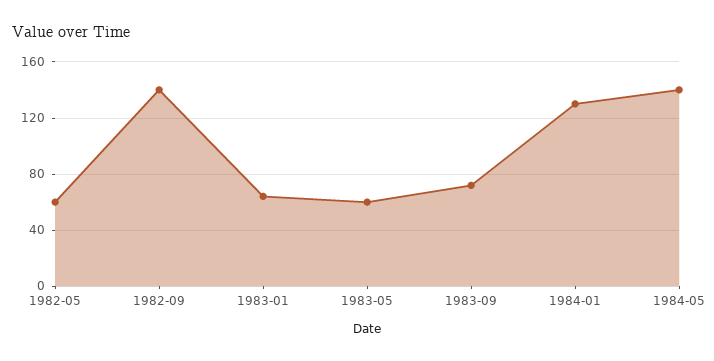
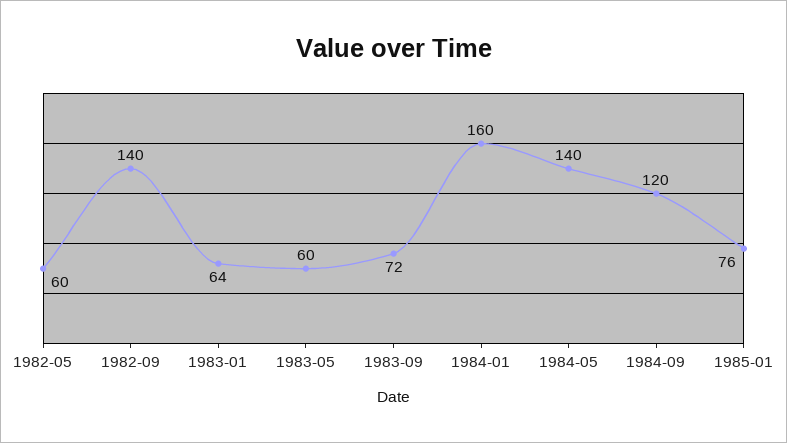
1984-01: 130 -> 160
1984-09: none -> 120
1985-01: none -> 76

